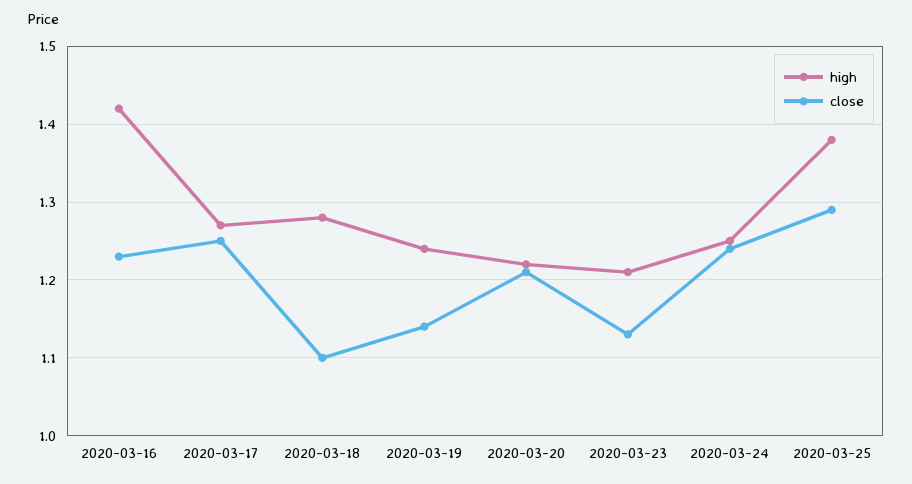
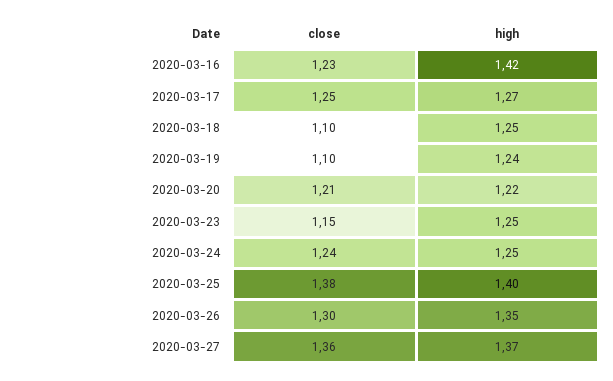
high, 2020-03-18: 1.28 -> 1.25
close, 2020-03-19: 1.14 -> 1.1
high, 2020-03-23: 1.21 -> 1.25
close, 2020-03-23: 1.13 -> 1.15
high, 2020-03-25: 1.38 -> 1.4
close, 2020-03-25: 1.29 -> 1.38
close, 2020-03-26: none -> 1.3
high, 2020-03-26: none -> 1.35
close, 2020-03-27: none -> 1.36
high, 2020-03-27: none -> 1.37

